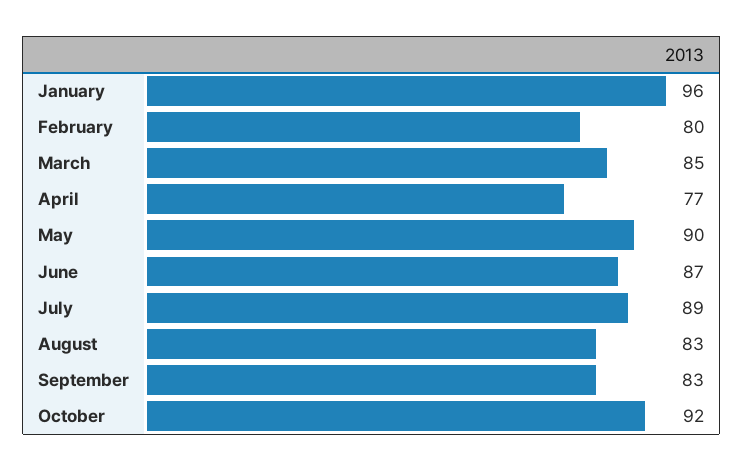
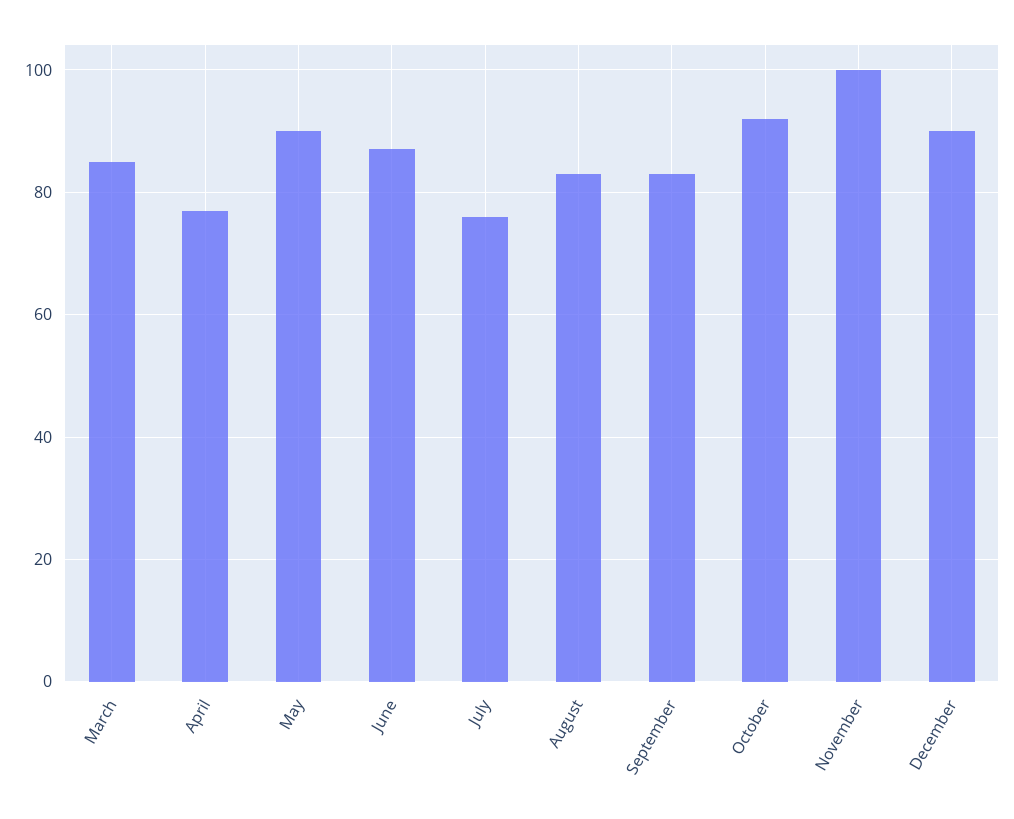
January: 96 -> none
February: 80 -> none
July: 89 -> 75
November: none -> 100
December: none -> 90

